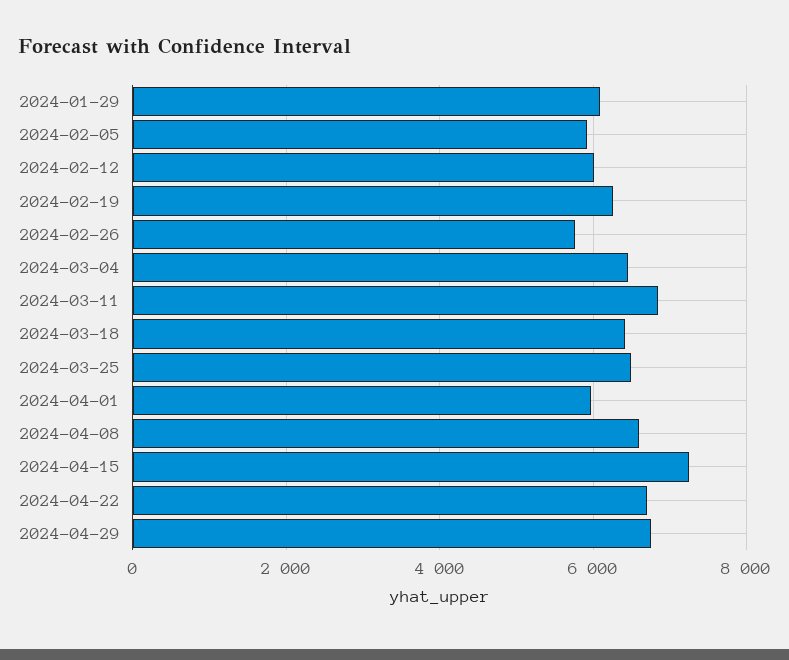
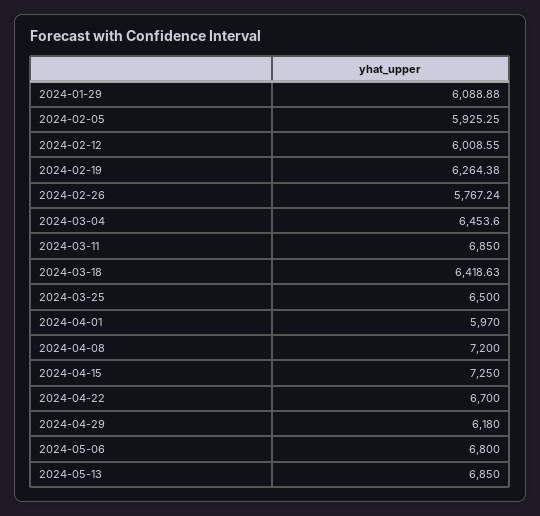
2024-04-08: 6600 -> 7200
2024-04-29: 6800 -> 6180
2024-05-06: none -> 6800
2024-05-13: none -> 6850

